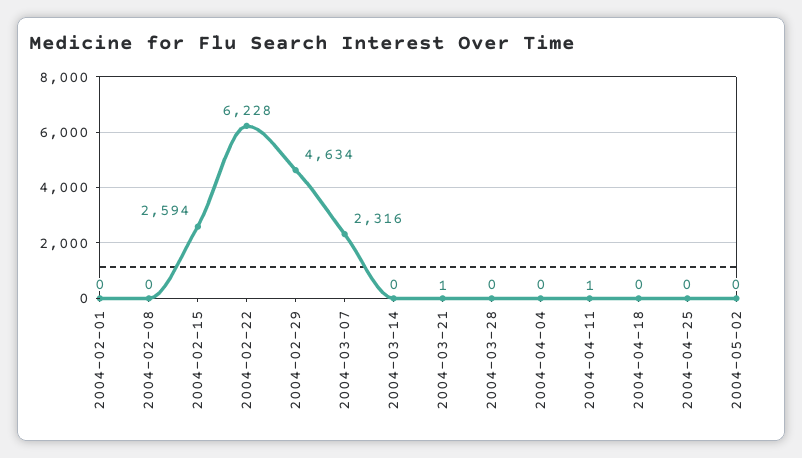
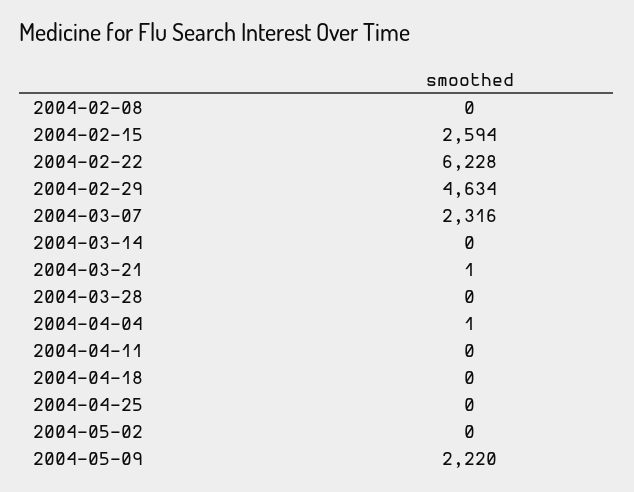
2004-02-01: 0 -> none
2004-04-04: 0 -> 1
2004-04-11: 1 -> 0
2004-05-09: none -> 2220

